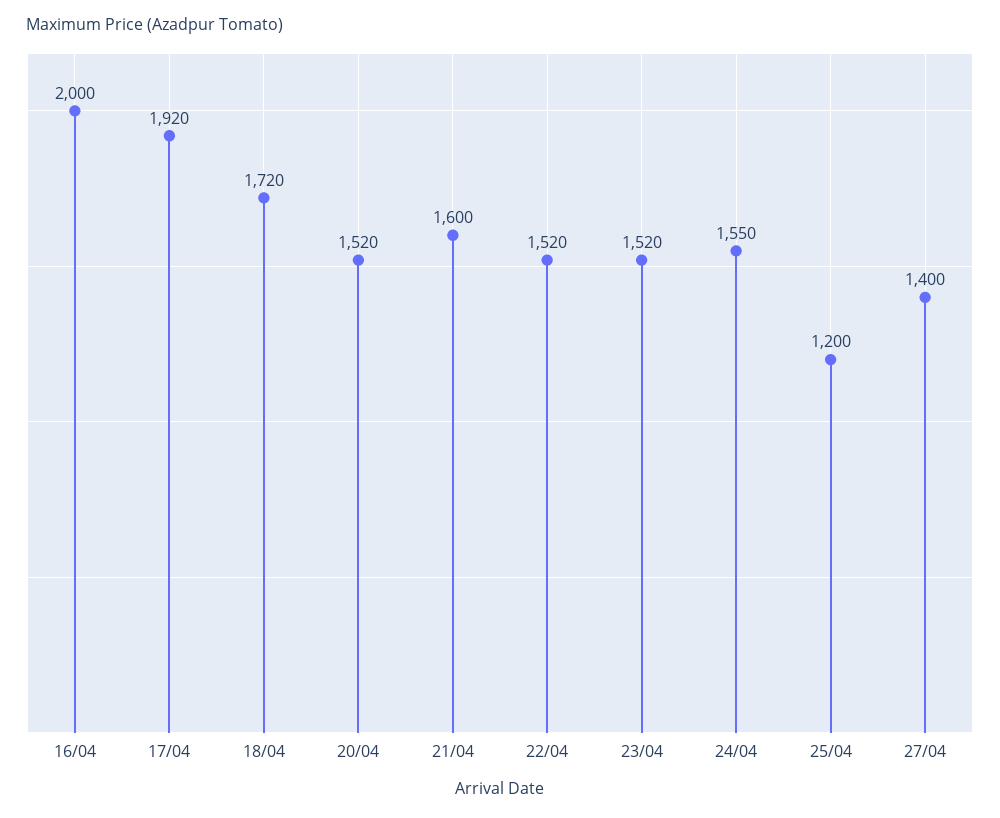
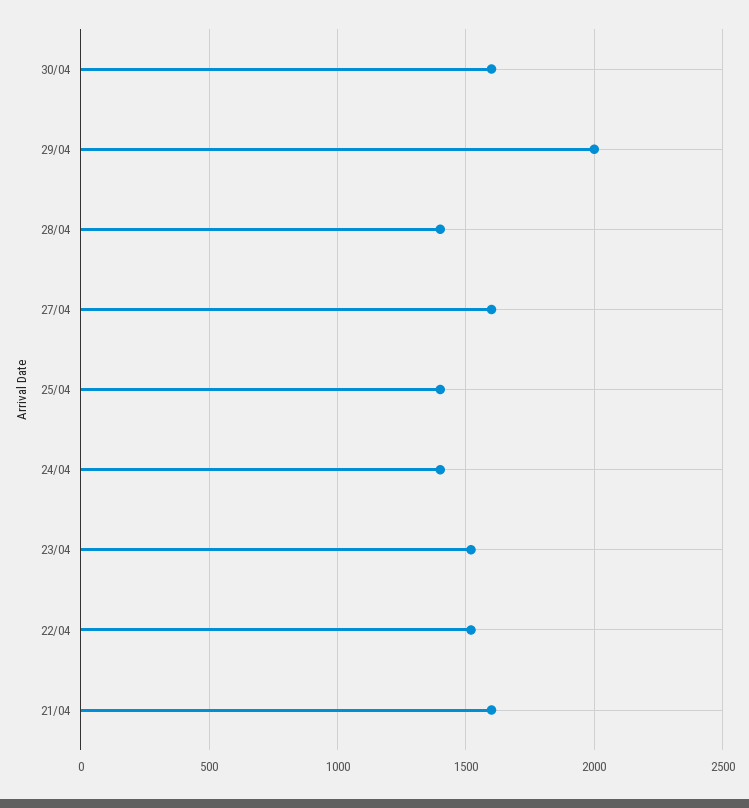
16/04: 2000 -> none
17/04: 1920 -> none
18/04: 1720 -> none
20/04: 1520 -> none
24/04: 1550 -> 1400
25/04: 1200 -> 1400
27/04: 1400 -> 1600
30/04: none -> 1600
29/04: none -> 2000
28/04: none -> 1400

